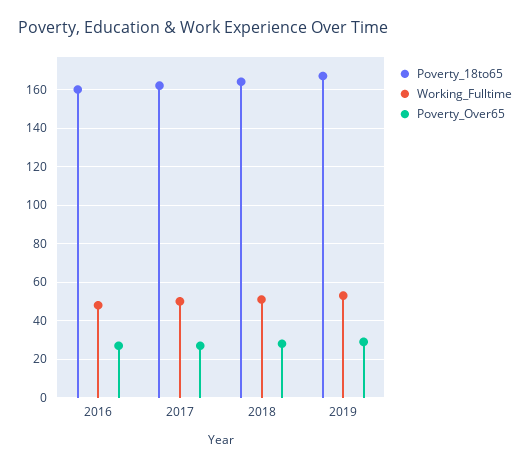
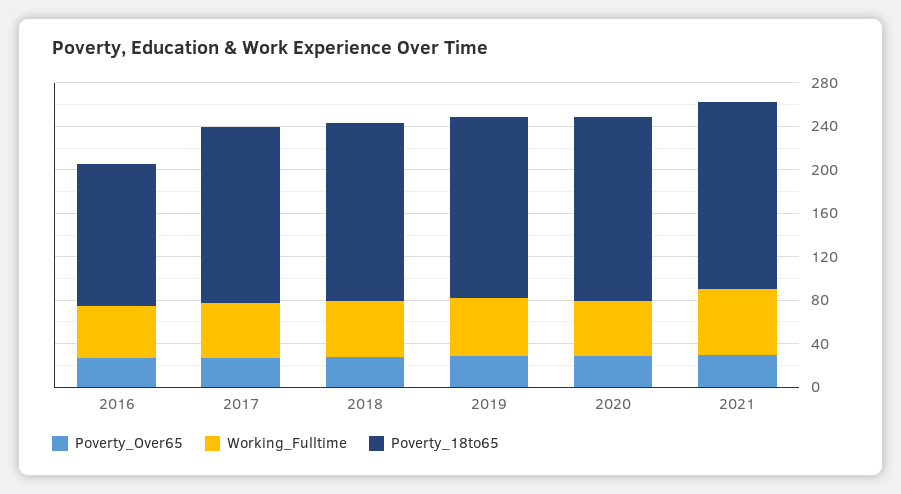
Poverty_18to65, 2016: 160 -> 130
Poverty_Over65, 2020: none -> 30
Working_Fulltime, 2020: none -> 50
Poverty_18to65, 2020: none -> 170
Poverty_Over65, 2021: none -> 30
Working_Fulltime, 2021: none -> 60
Poverty_18to65, 2021: none -> 170

